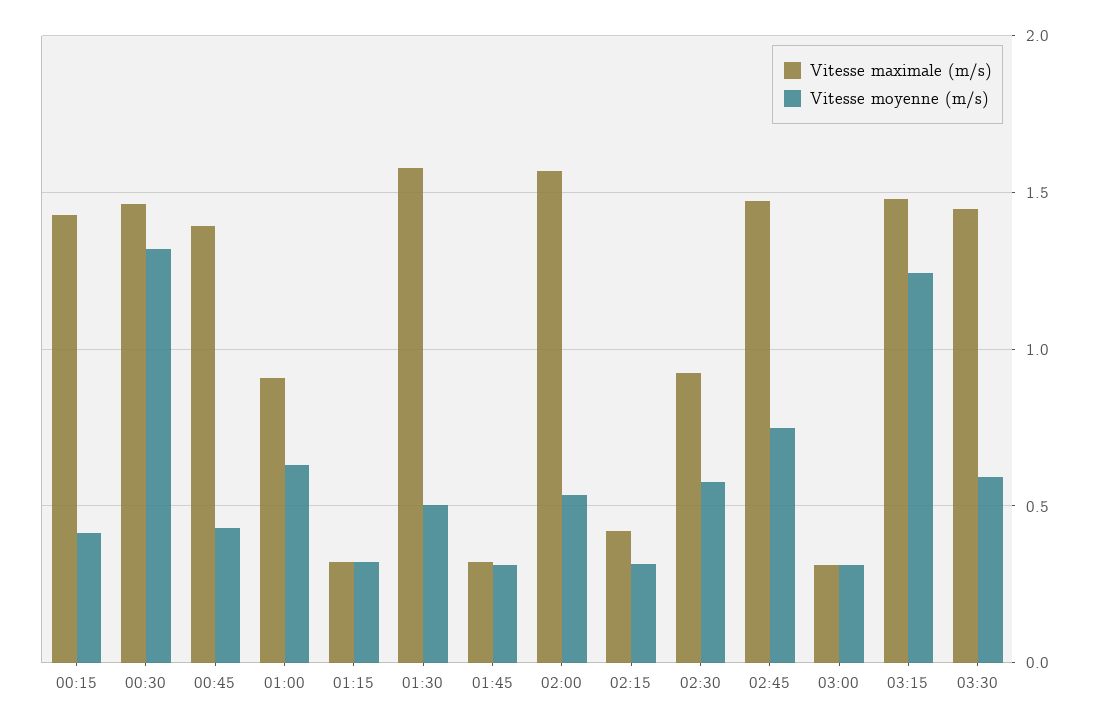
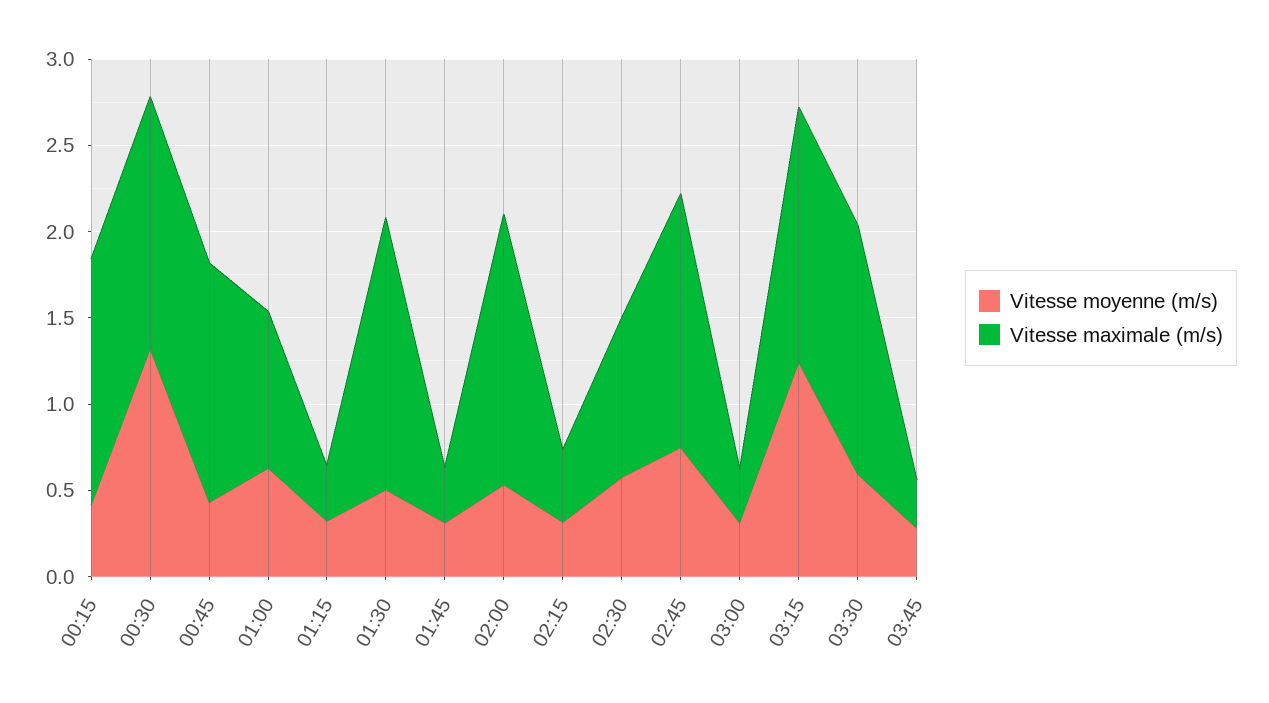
Vitesse moyenne (m/s), 03:45: none -> 0.3
Vitesse maximale (m/s), 03:45: none -> 0.3

